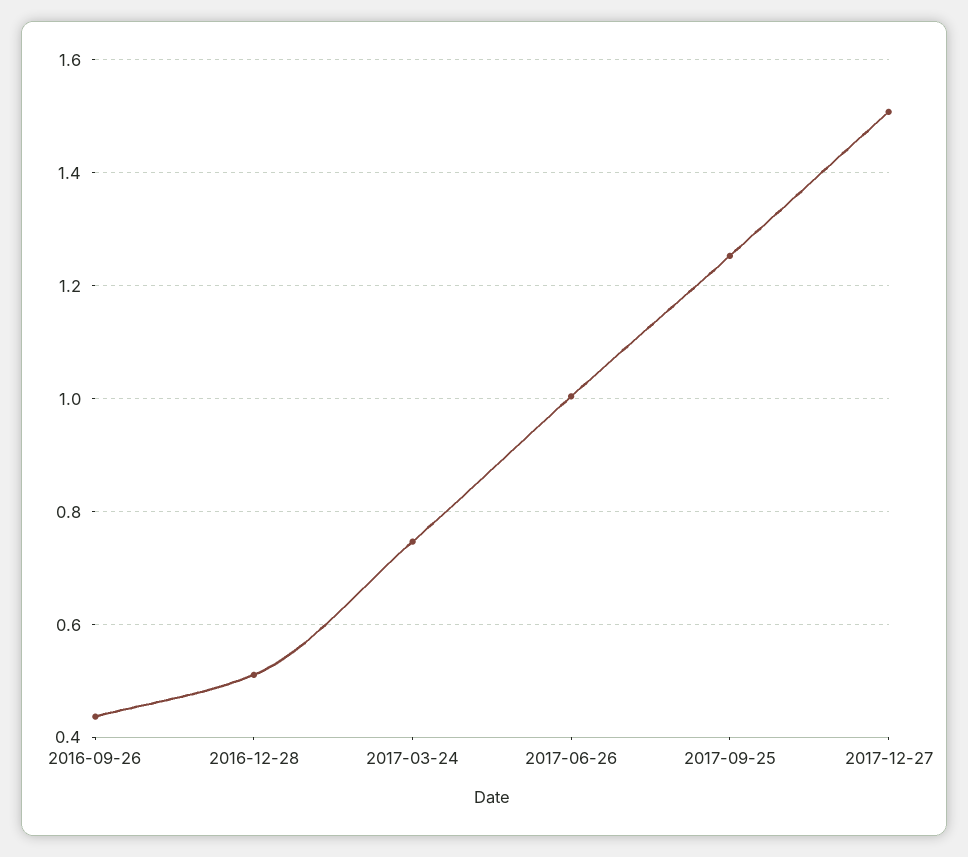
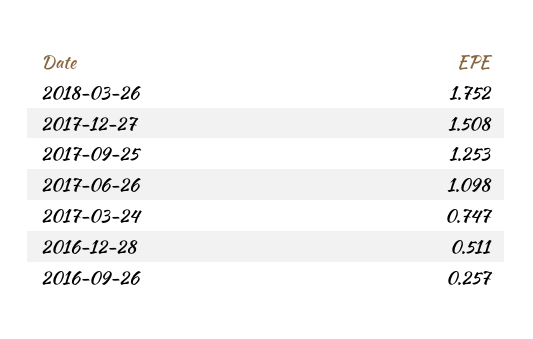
2016-09-26: 0.44 -> 0.257
2017-06-26: 1 -> 1.098
2018-03-26: none -> 1.752

